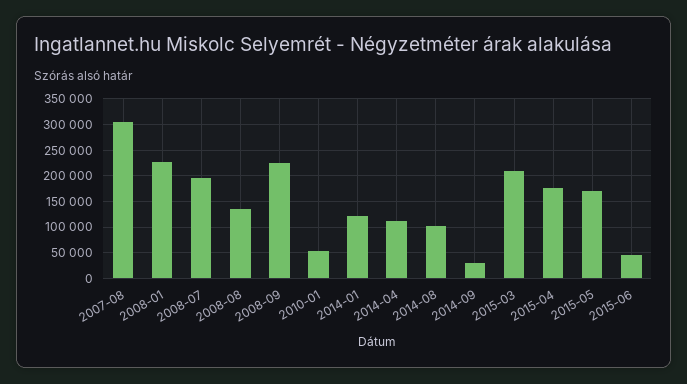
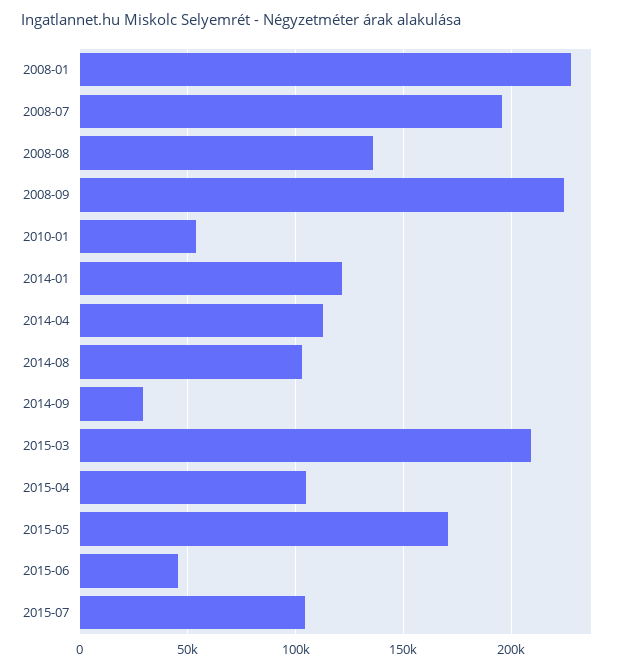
2007-08: 300000 -> none
2015-04: 175000 -> 105000
2015-07: none -> 105000

